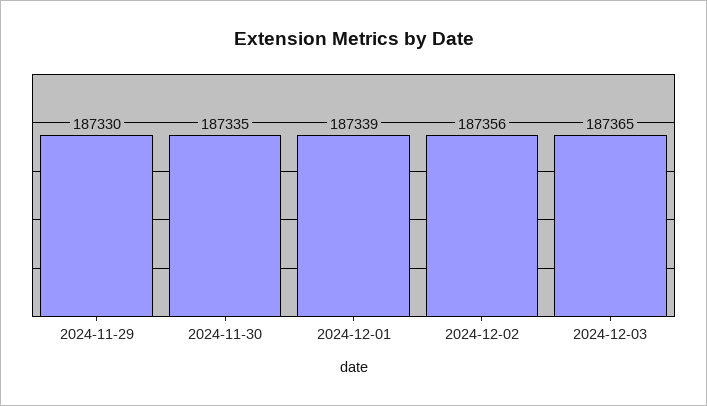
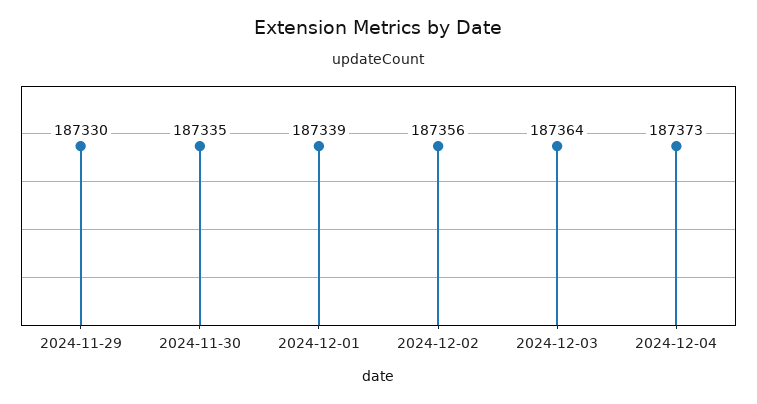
2024-12-03: 187365 -> 187364
2024-12-04: none -> 187373

